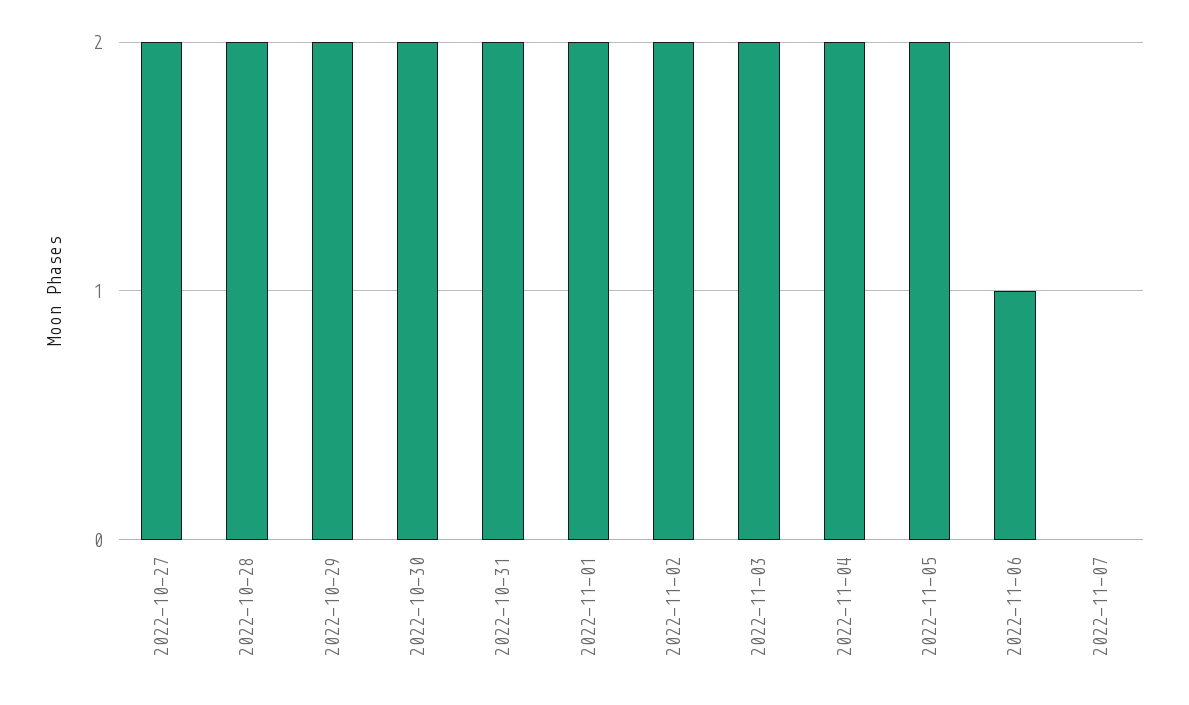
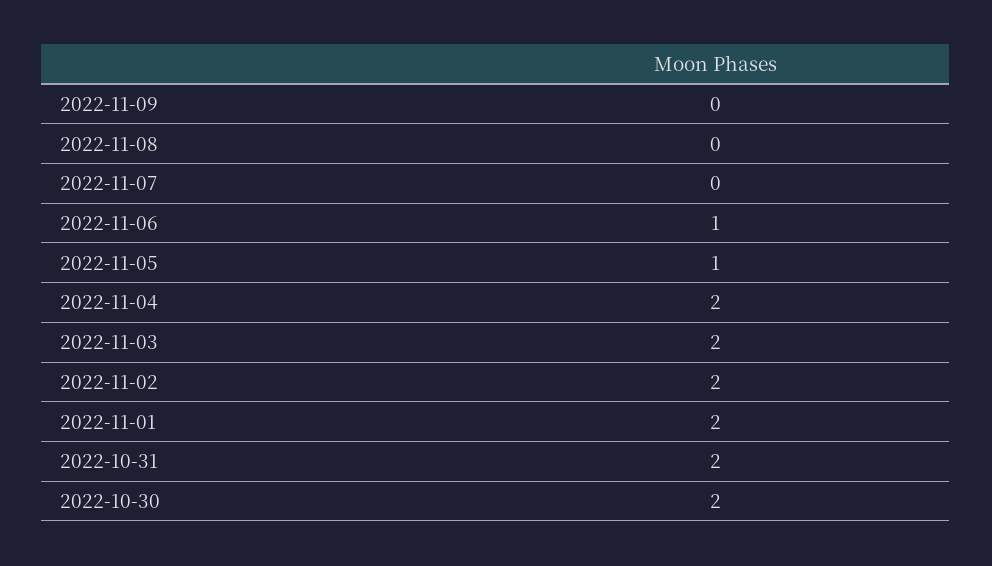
2022-10-27: 2 -> none
2022-10-28: 2 -> none
2022-10-29: 2 -> none
2022-11-05: 2 -> 1
2022-11-09: none -> 0
2022-11-08: none -> 0

